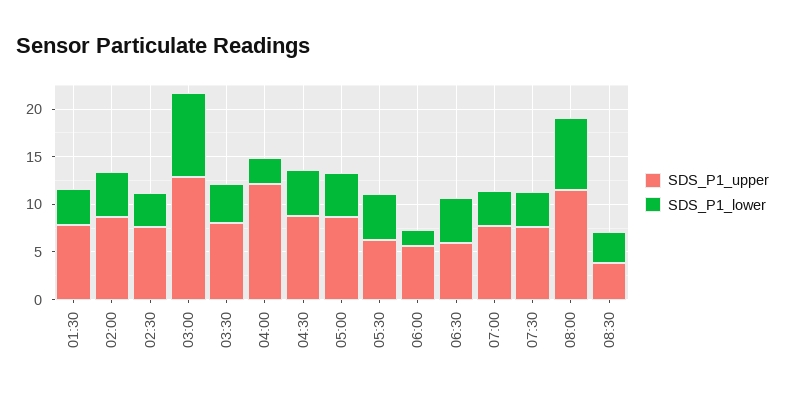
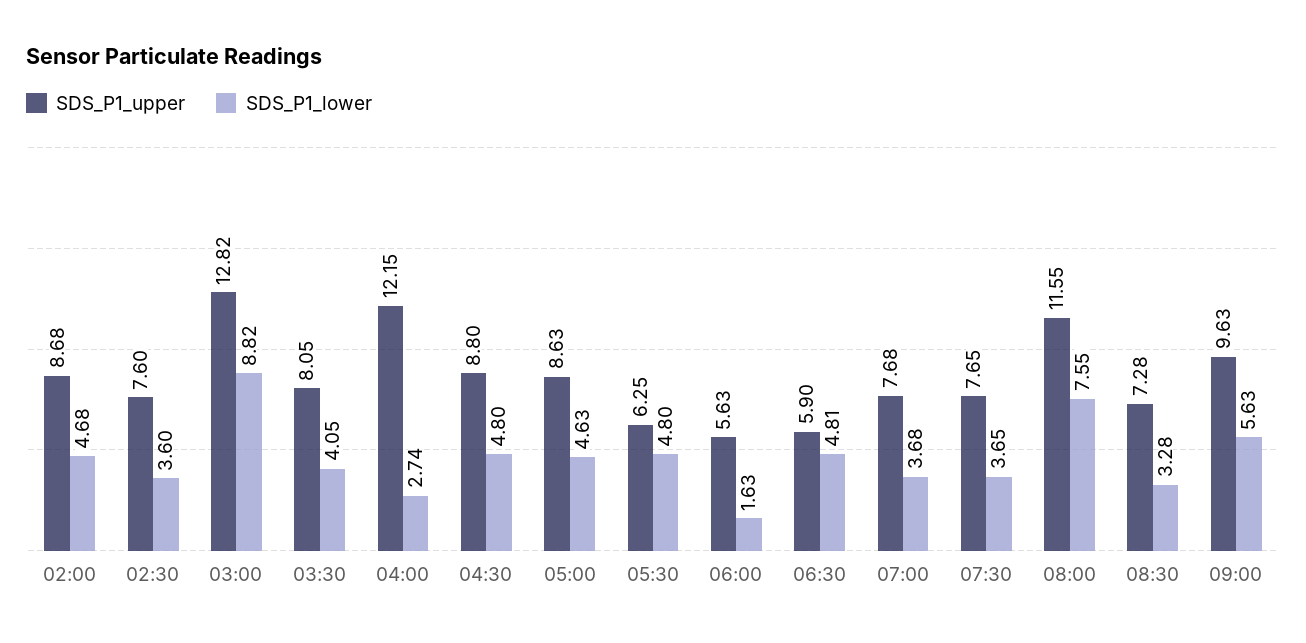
SDS_P1_upper, 01:30: 8 -> none
SDS_P1_lower, 01:30: 4 -> none
SDS_P1_upper, 08:30: 4 -> 7.28
SDS_P1_upper, 09:00: none -> 9.63
SDS_P1_lower, 09:00: none -> 5.63

